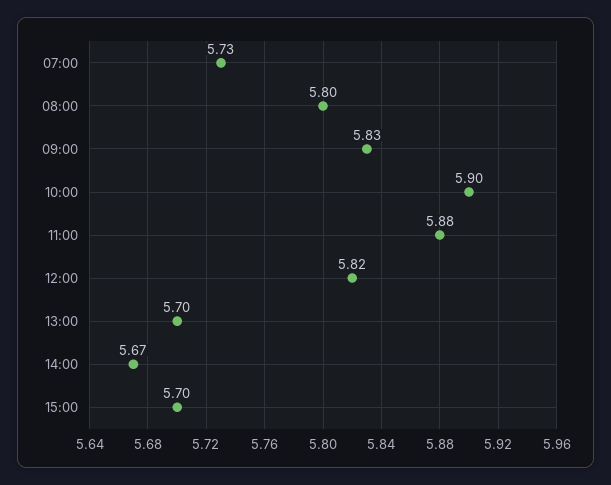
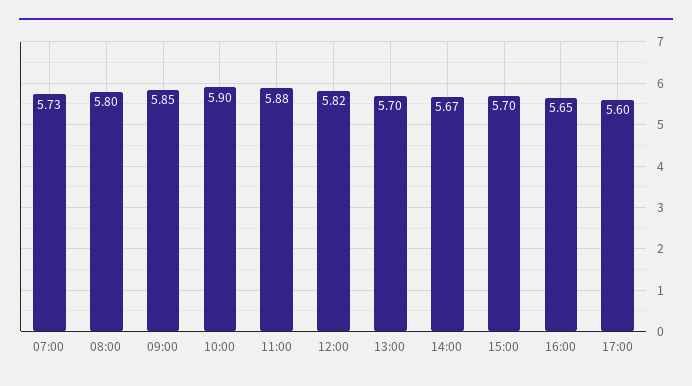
09:00: 5.83 -> 5.85
16:00: none -> 5.65
17:00: none -> 5.6

